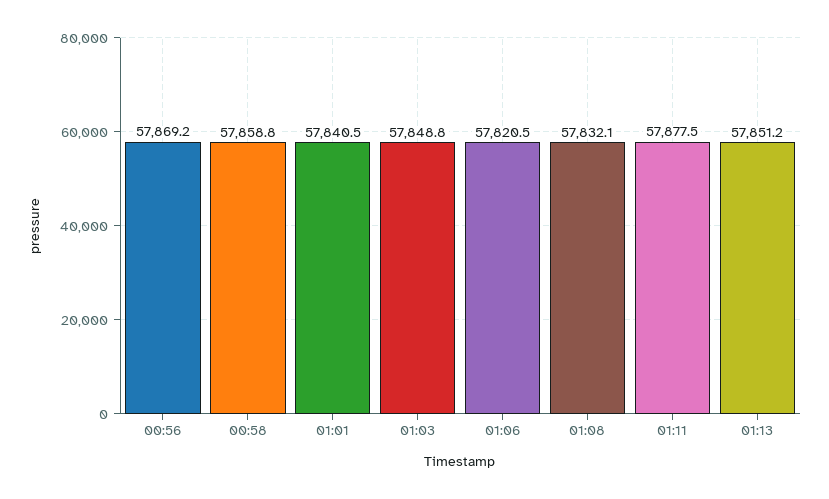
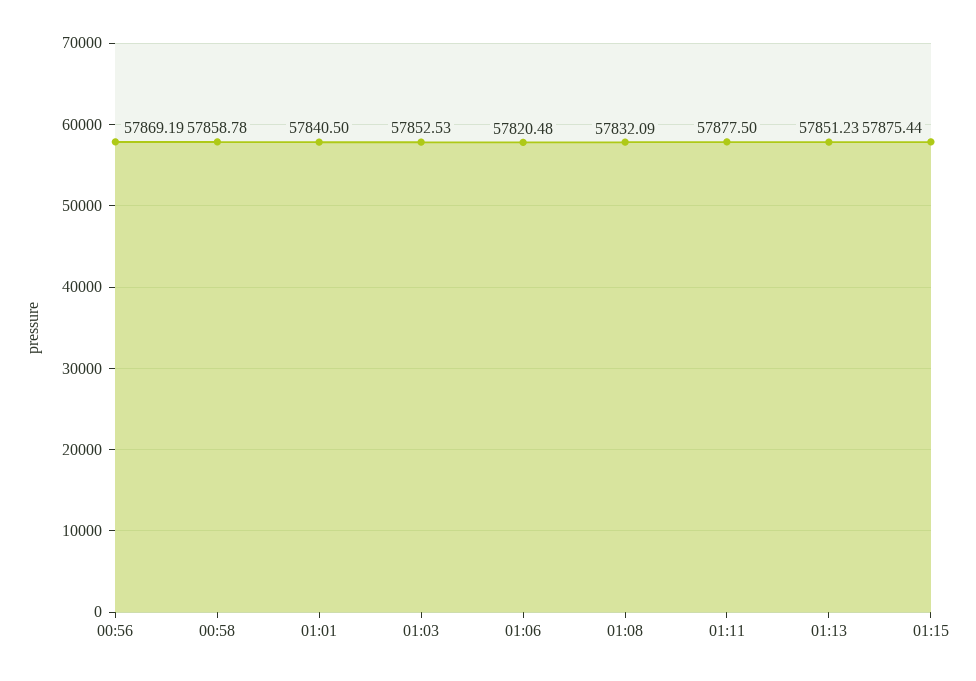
01:03: 57848.8 -> 57852.53
01:15: none -> 57875.44

